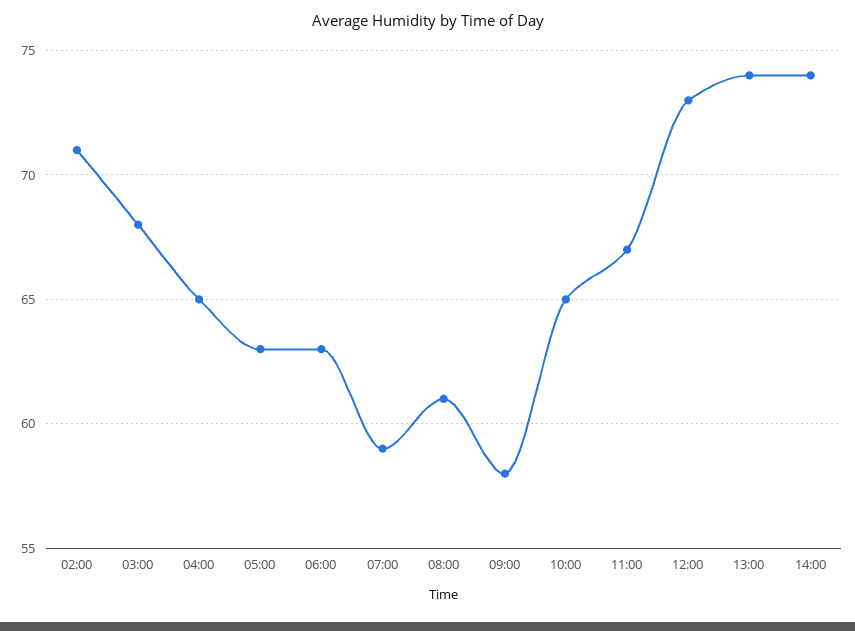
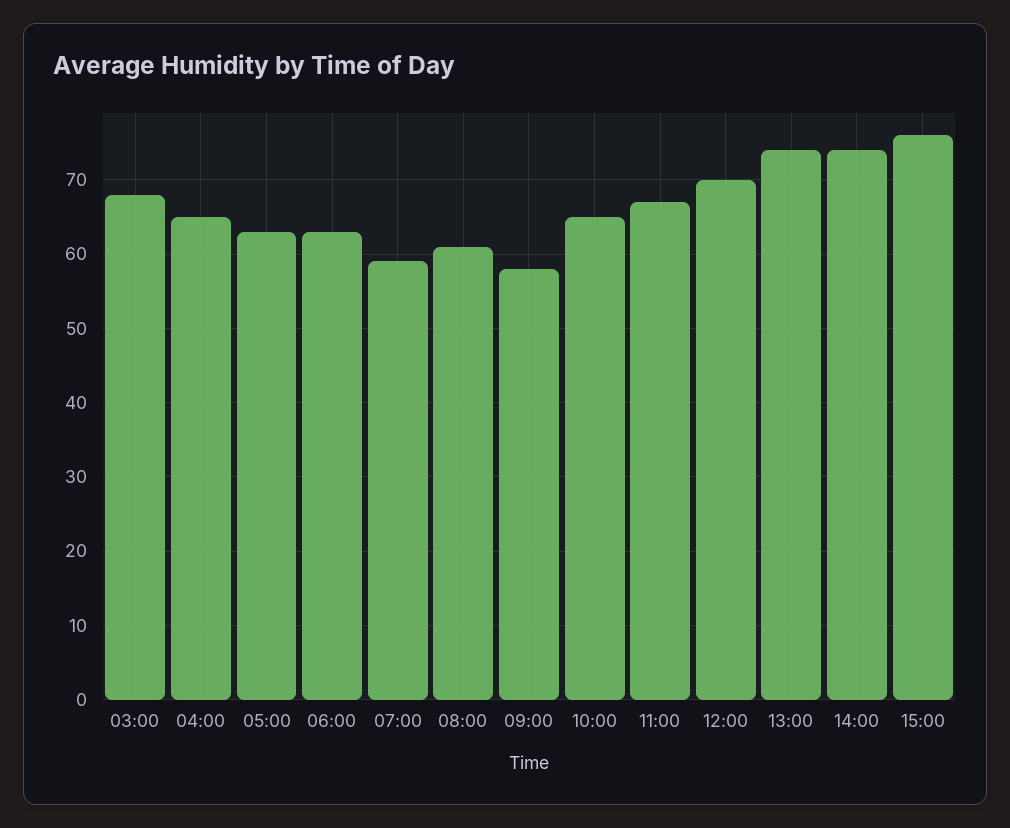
02:00: 71 -> none
12:00: 73 -> 70
15:00: none -> 76

